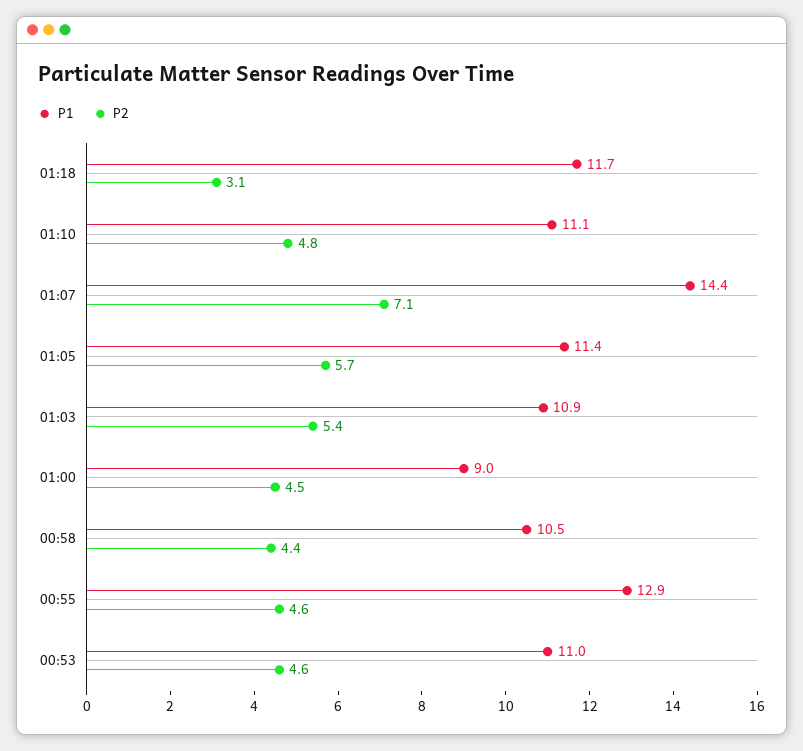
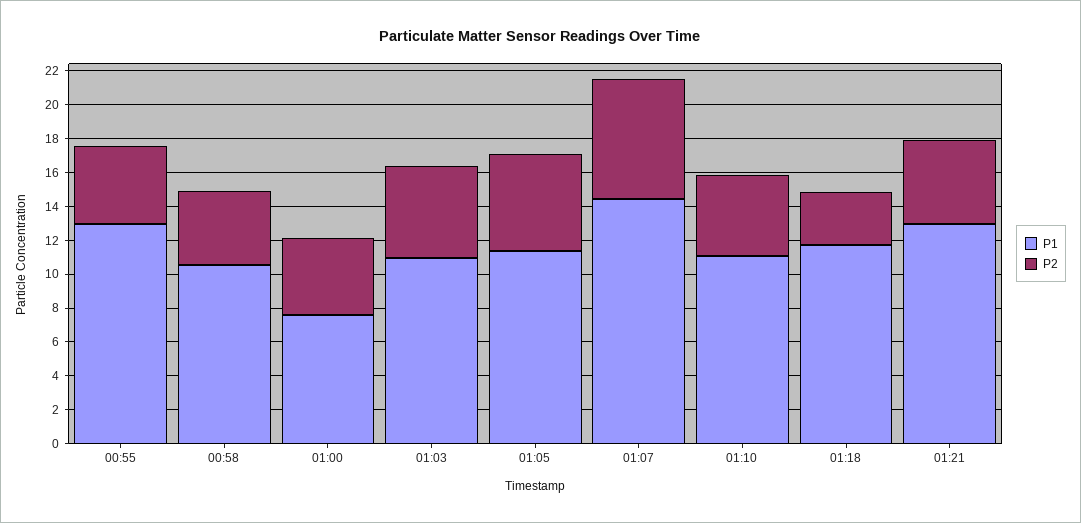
P1, 01:00: 9 -> 7.5
P1, 00:53: 11 -> none
P2, 00:53: 4.6 -> none
P1, 01:21: none -> 13
P2, 01:21: none -> 5

